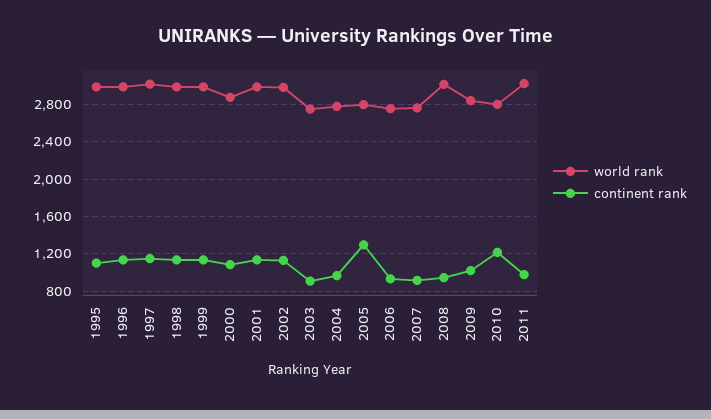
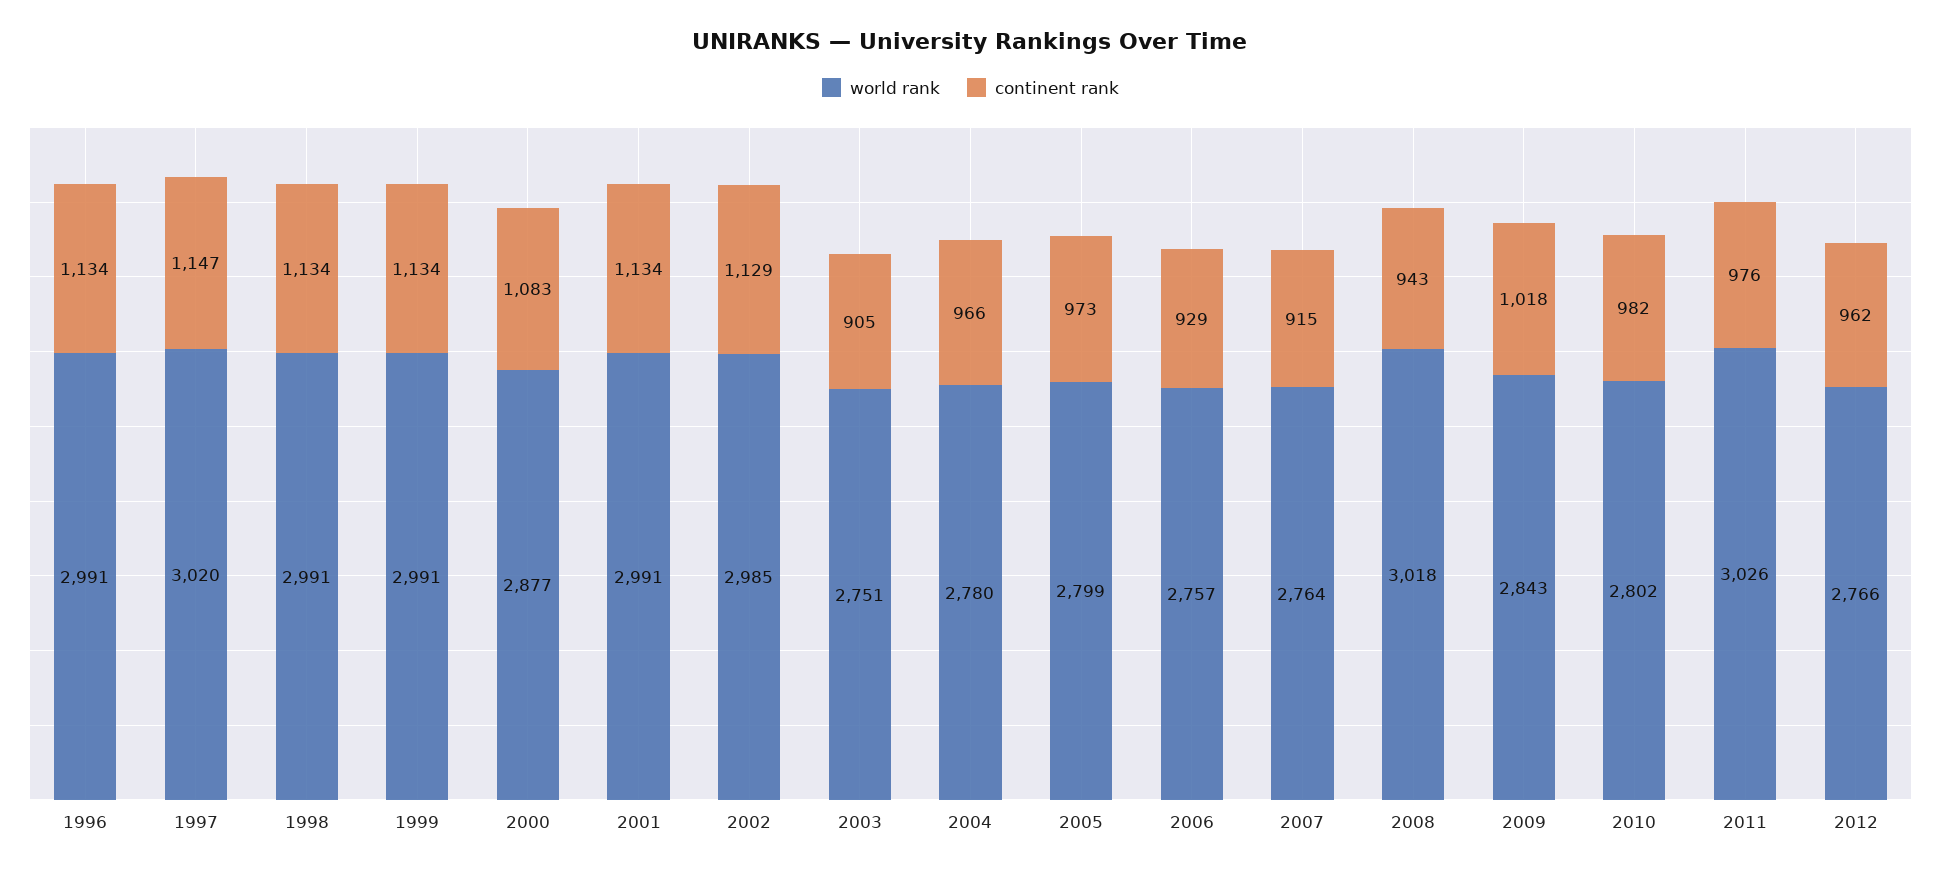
world rank, 1995: 3000 -> none
continent rank, 1995: 1100 -> none
continent rank, 2005: 1300 -> 973
continent rank, 2010: 1200 -> 982
world rank, 2012: none -> 2766
continent rank, 2012: none -> 962

